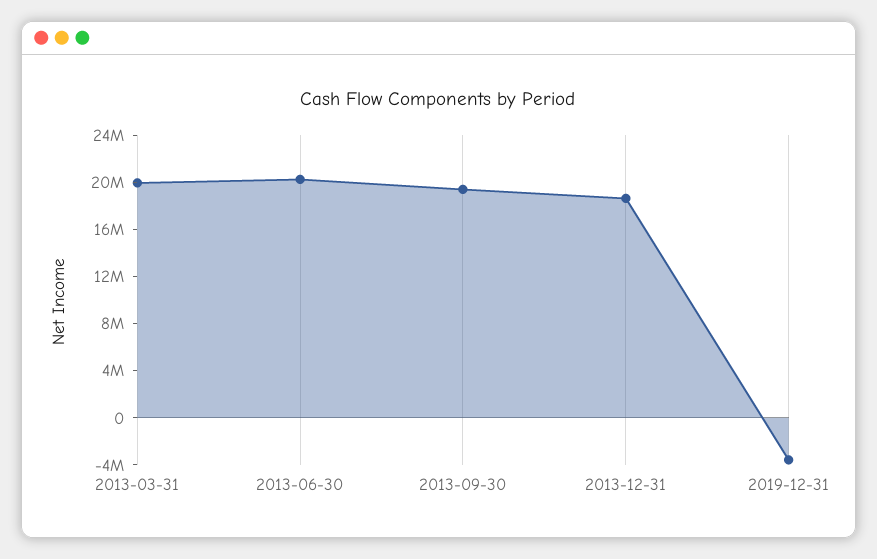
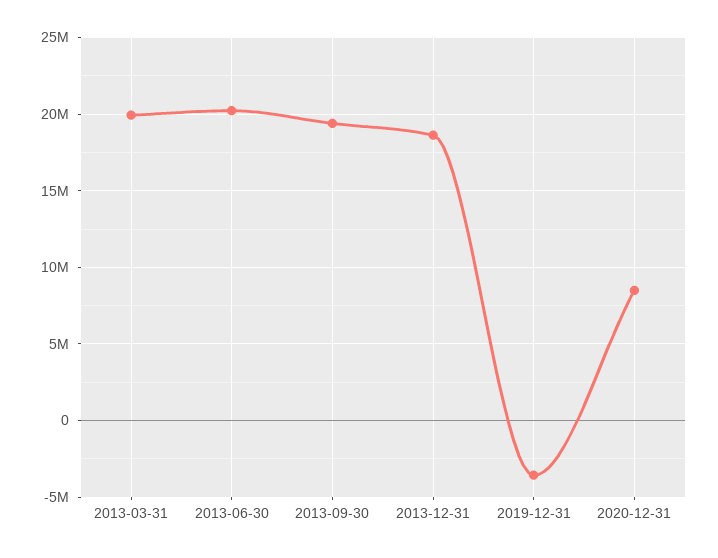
2020-12-31: none -> 8500000

